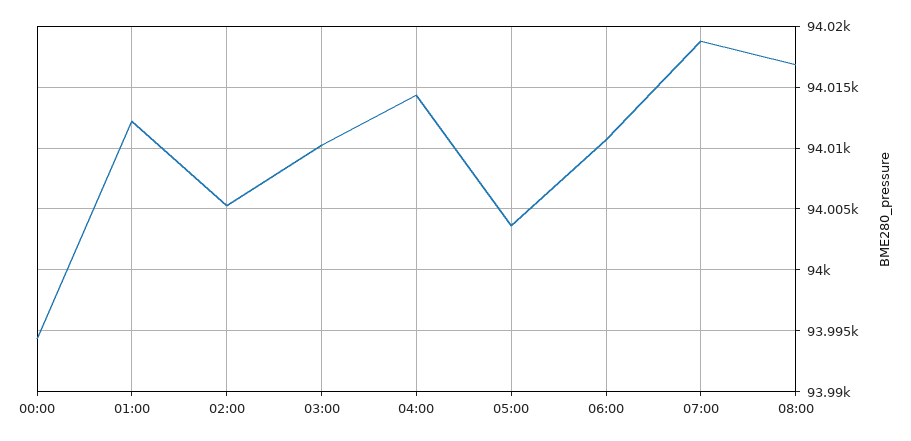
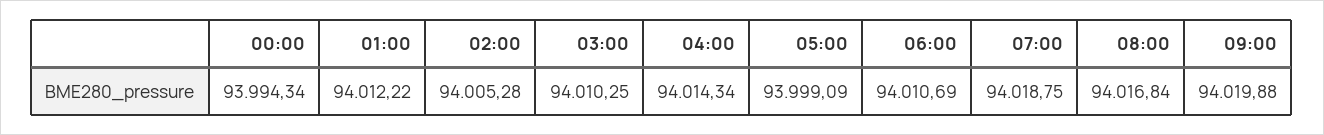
05:00: 94003.5 -> 93999.09
09:00: none -> 94019.88

